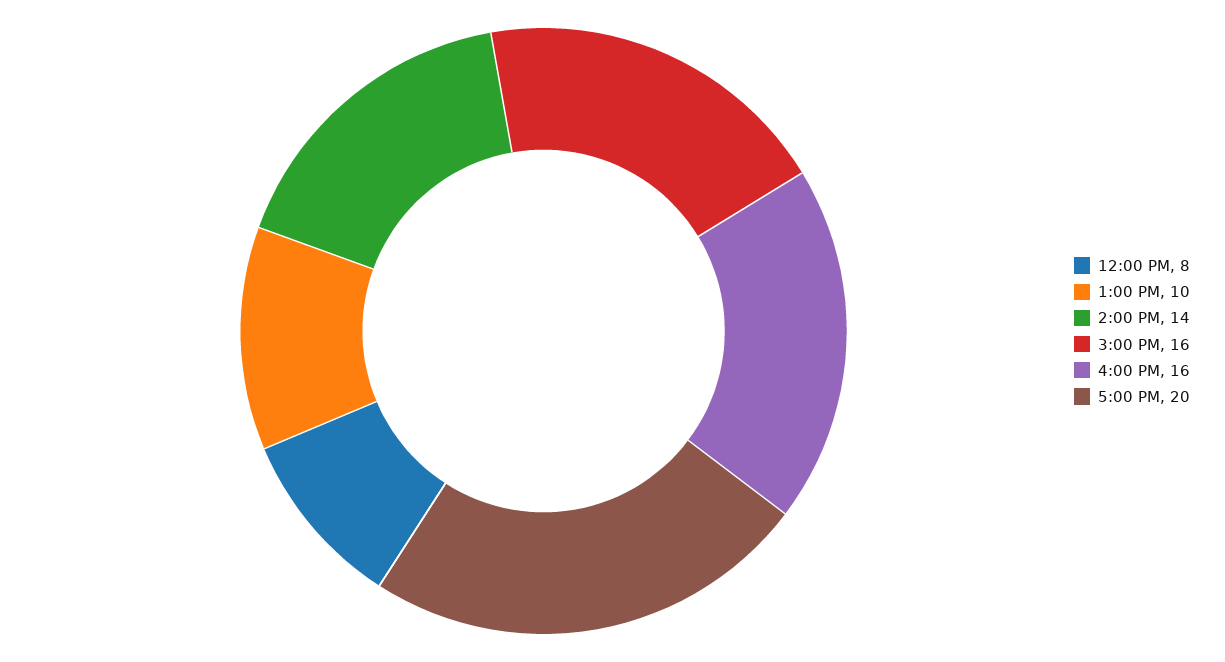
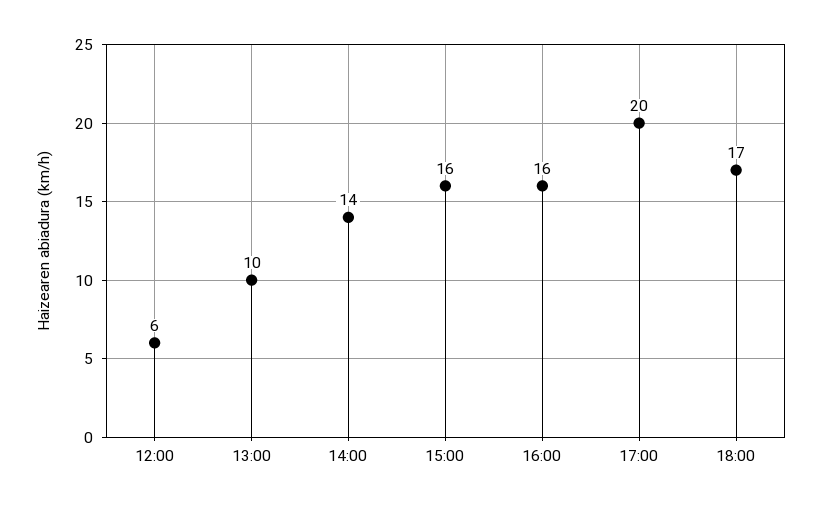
12:00 PM: 8 -> 6
18:00: none -> 17

